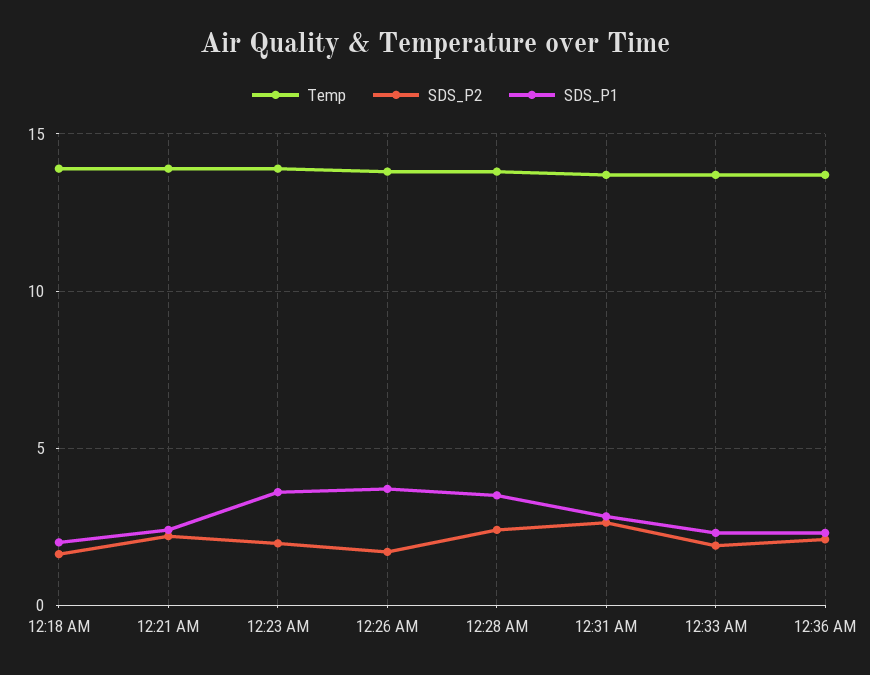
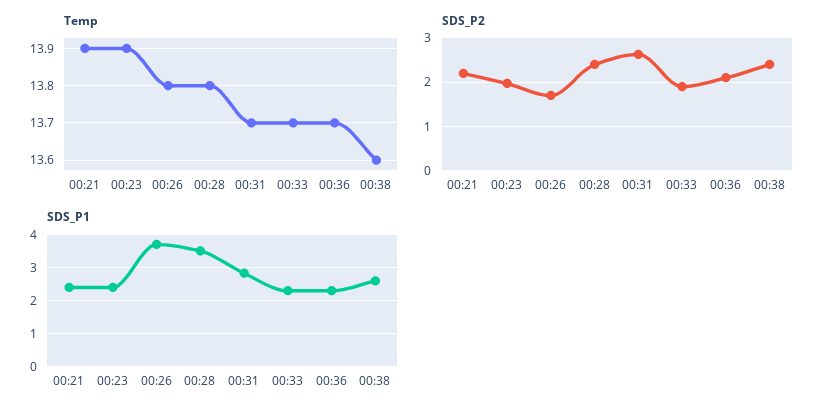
Temp, 12:18 AM: 14 -> none
SDS_P2, 12:18 AM: 1.5 -> none
SDS_P1, 12:18 AM: 2 -> none
SDS_P1, 12:23 AM: 3.5 -> 2.4
Temp, 00:38: none -> 13.6
SDS_P2, 00:38: none -> 2.4
SDS_P1, 00:38: none -> 2.6

